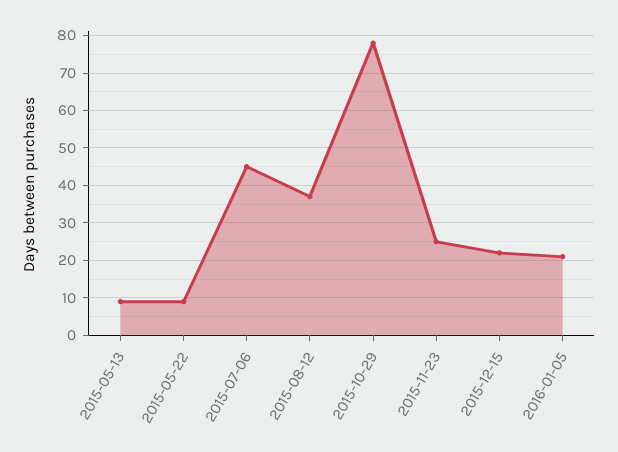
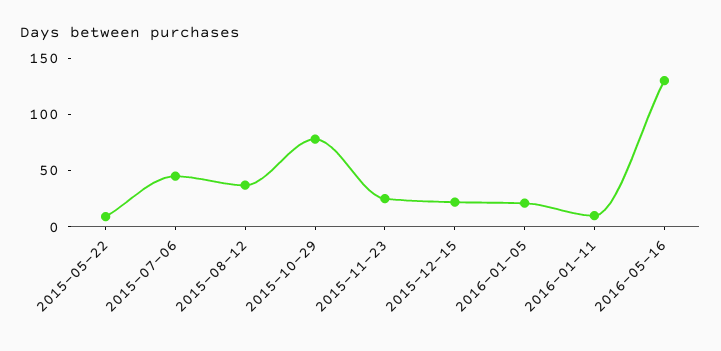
2015-05-13: 10 -> none
2016-01-11: none -> 10
2016-05-16: none -> 130

